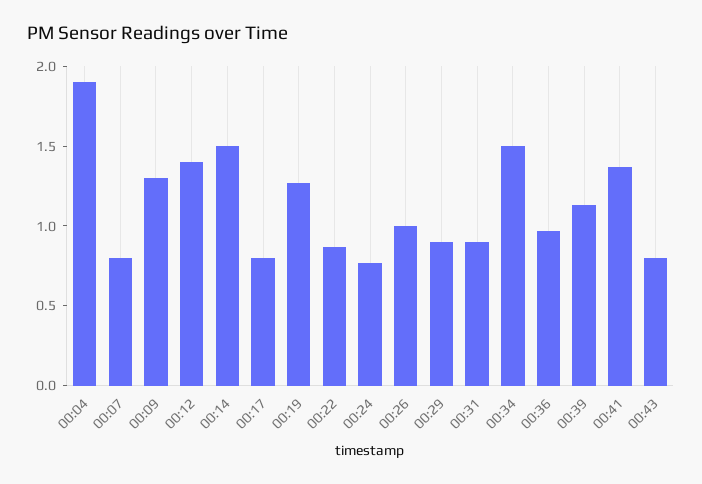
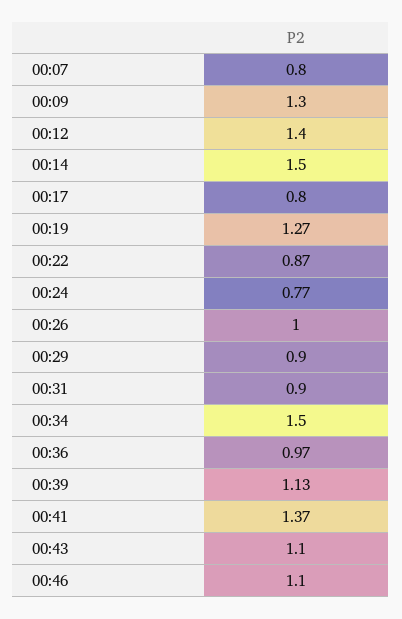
00:04: 1.9 -> none
00:43: 0.8 -> 1.1
00:46: none -> 1.1

